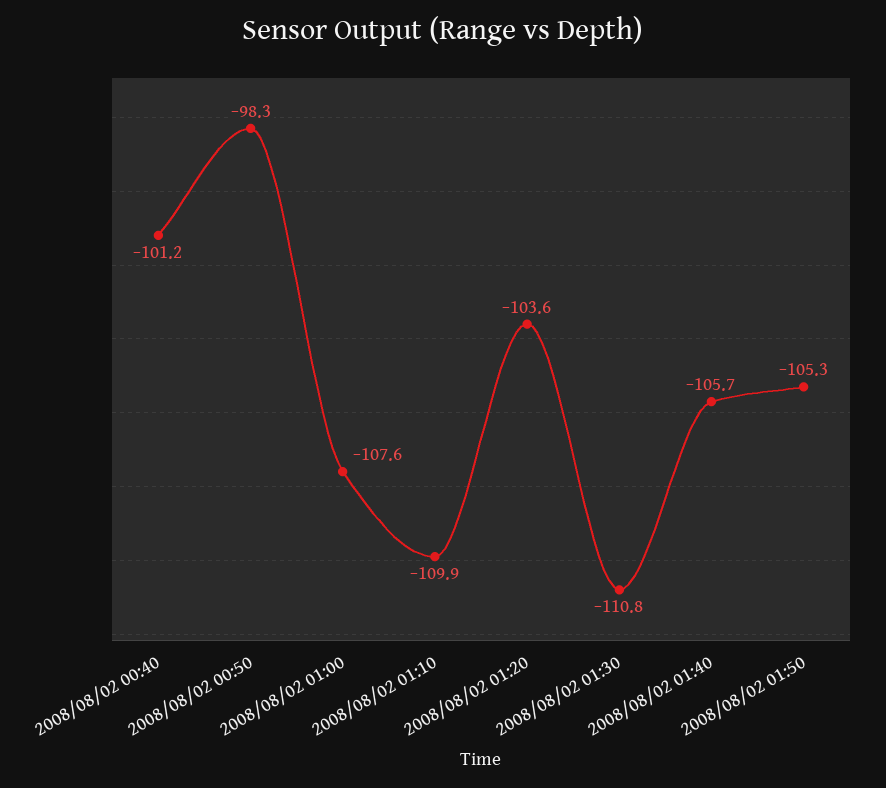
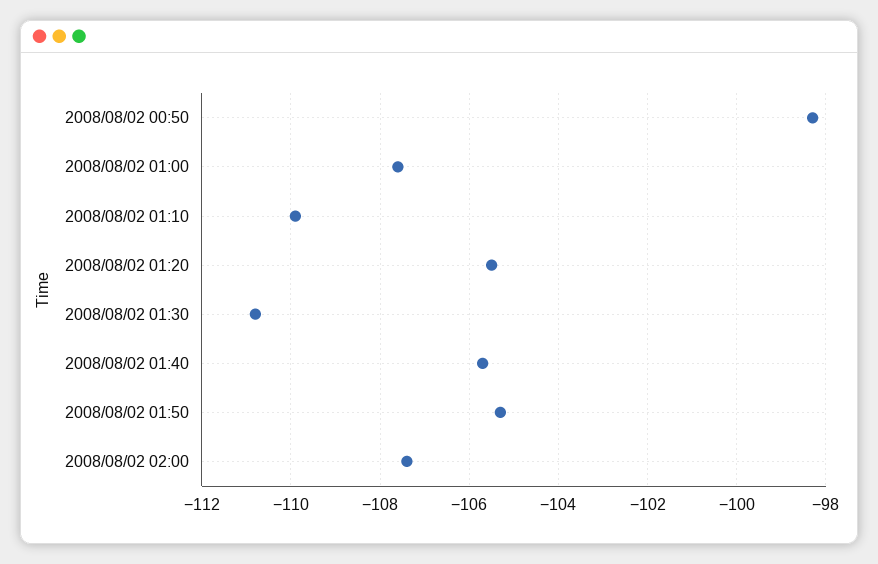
2008/08/02 00:40: -101.2 -> none
2008/08/02 01:20: -103.6 -> -105.5
2008/08/02 02:00: none -> -107.5

